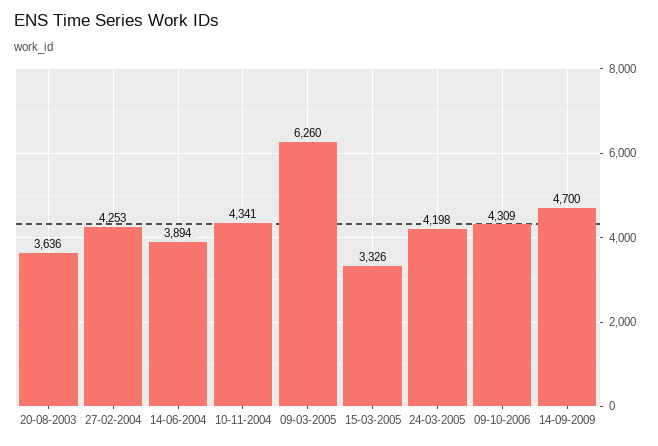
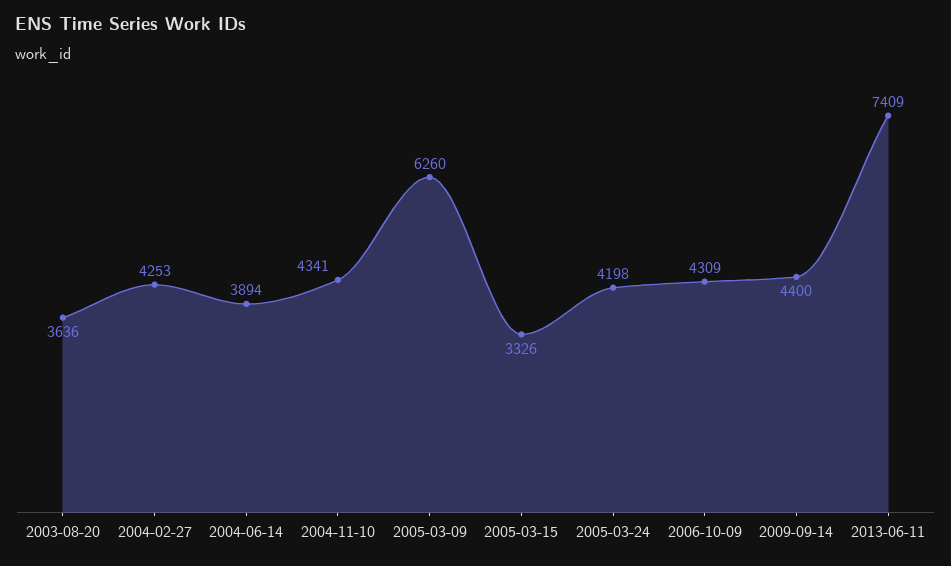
14-09-2009: 4700 -> 4400
2013-06-11: none -> 7409

